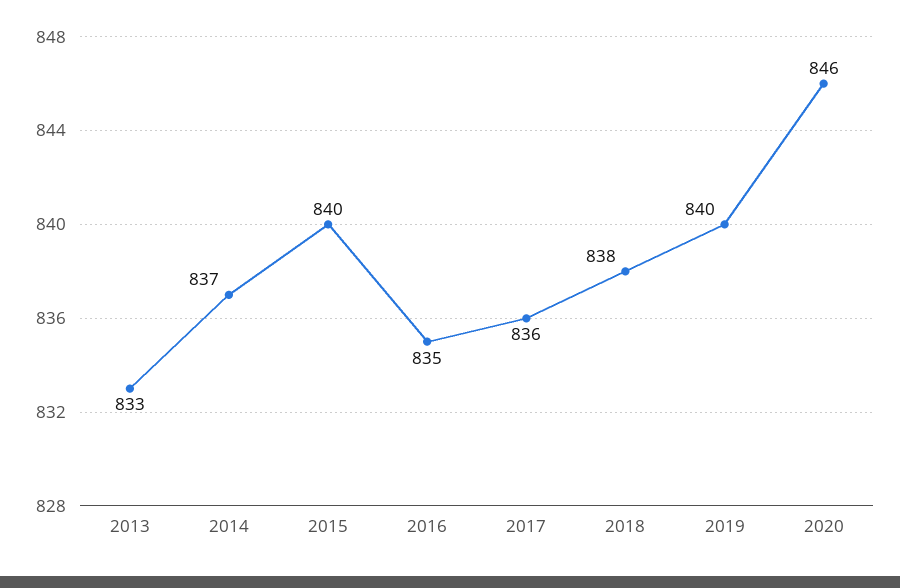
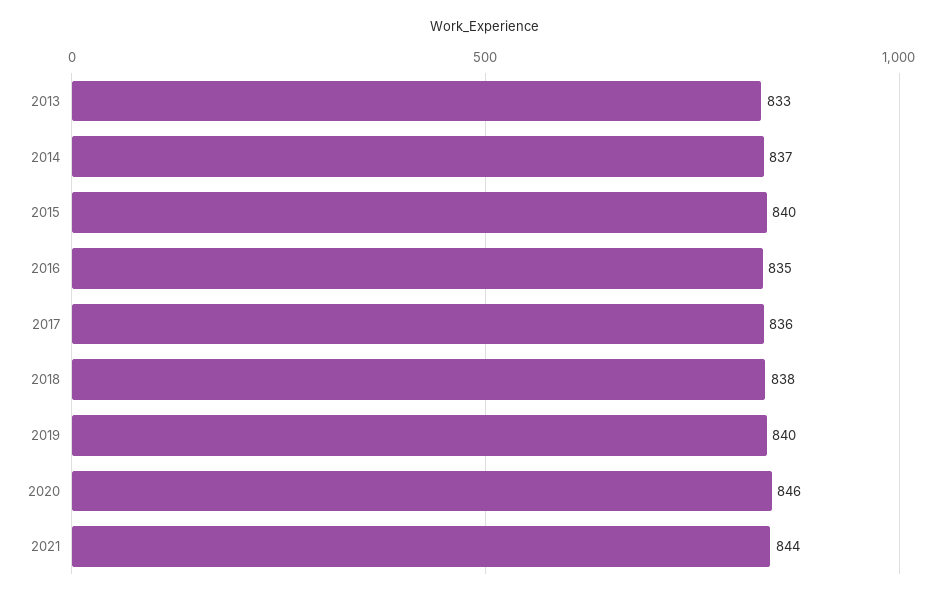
2021: none -> 844

